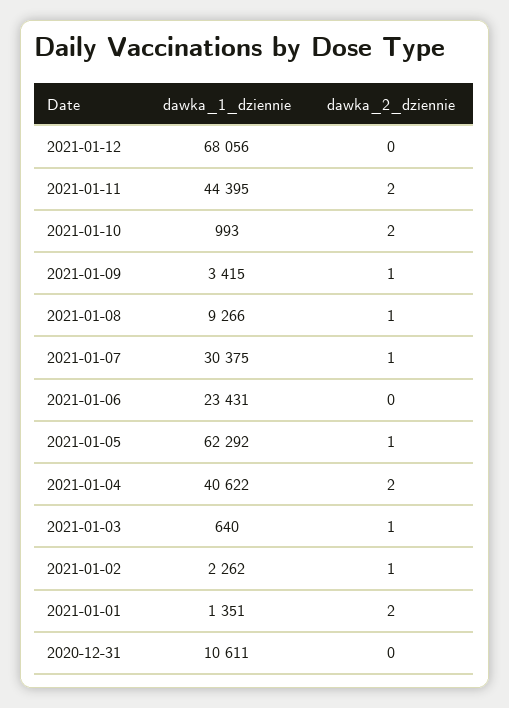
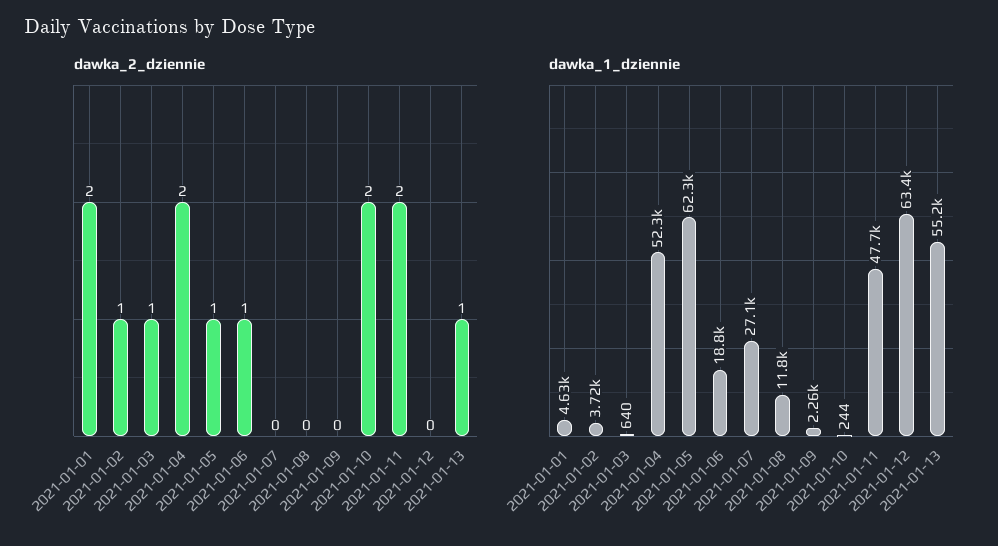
dawka_1_dziennie, 2021-01-12: 68056 -> 63400
dawka_1_dziennie, 2021-01-11: 44395 -> 47700
dawka_1_dziennie, 2021-01-10: 993 -> 244
dawka_1_dziennie, 2021-01-09: 3415 -> 2260
dawka_2_dziennie, 2021-01-09: 1 -> 0
dawka_1_dziennie, 2021-01-08: 9266 -> 11800
dawka_2_dziennie, 2021-01-08: 1 -> 0
dawka_1_dziennie, 2021-01-07: 30375 -> 27100
dawka_2_dziennie, 2021-01-07: 1 -> 0
dawka_1_dziennie, 2021-01-06: 23431 -> 18800
dawka_2_dziennie, 2021-01-06: 0 -> 1
dawka_1_dziennie, 2021-01-04: 40622 -> 52300
dawka_1_dziennie, 2021-01-02: 2262 -> 3720
dawka_1_dziennie, 2021-01-01: 1351 -> 4630
dawka_1_dziennie, 2020-12-31: 10611 -> none
dawka_2_dziennie, 2020-12-31: 0 -> none
dawka_2_dziennie, 2021-01-13: none -> 1
dawka_1_dziennie, 2021-01-13: none -> 55200

